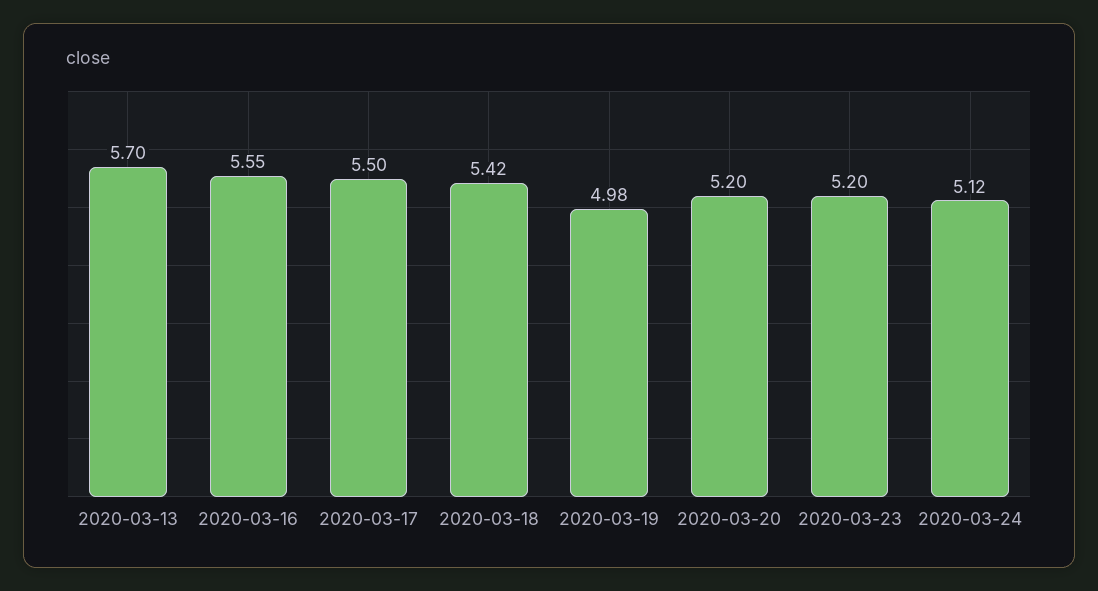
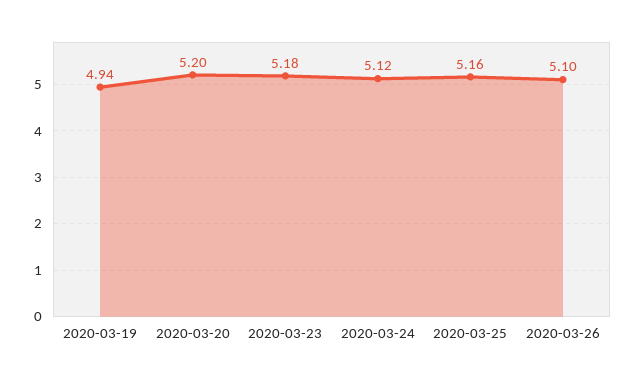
2020-03-13: 5.7 -> none
2020-03-16: 5.55 -> none
2020-03-17: 5.5 -> none
2020-03-18: 5.42 -> none
2020-03-19: 4.98 -> 4.94
2020-03-23: 5.2 -> 5.18
2020-03-25: none -> 5.16
2020-03-26: none -> 5.1

